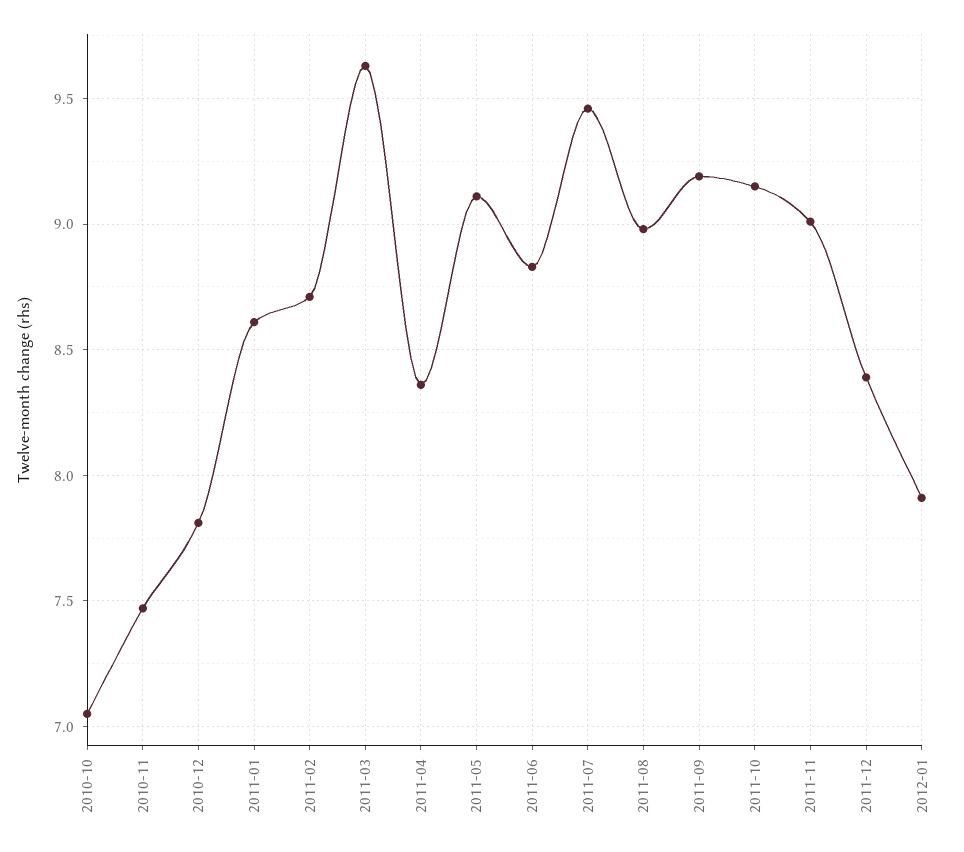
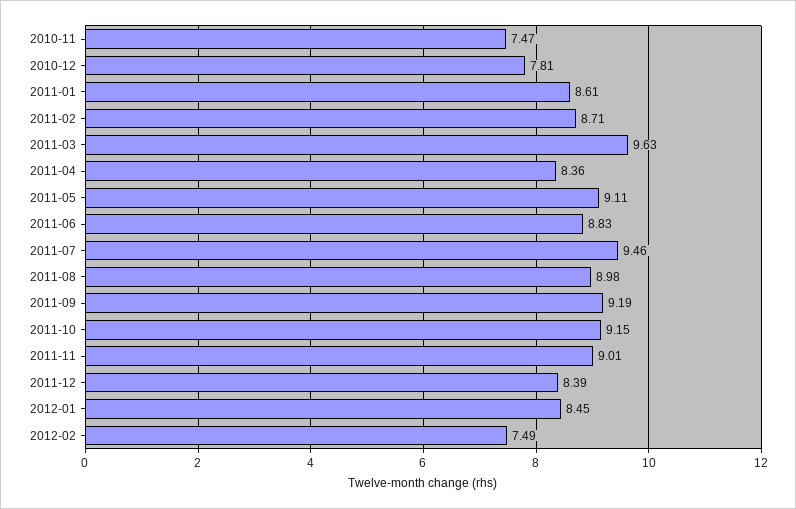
2010-10: 7.05 -> none
2012-01: 7.9 -> 8.45
2012-02: none -> 7.49

